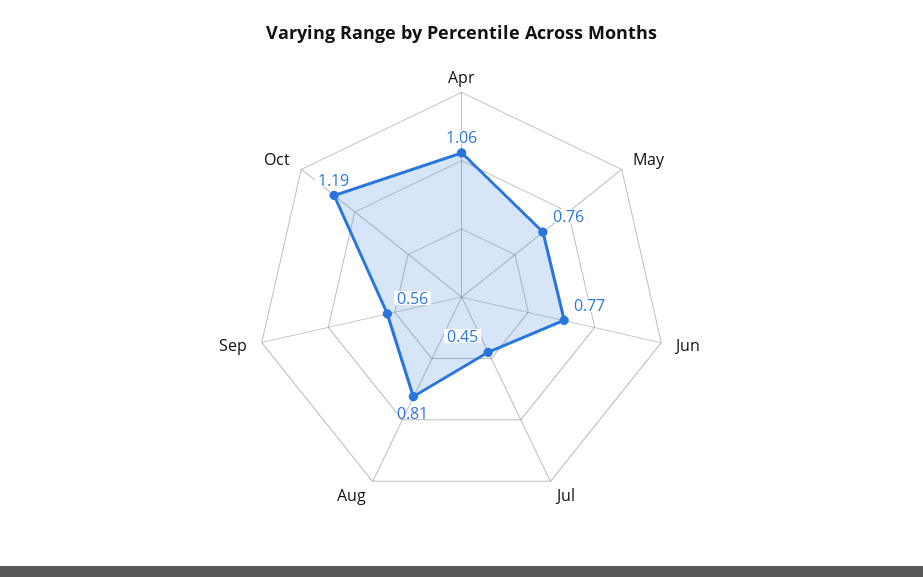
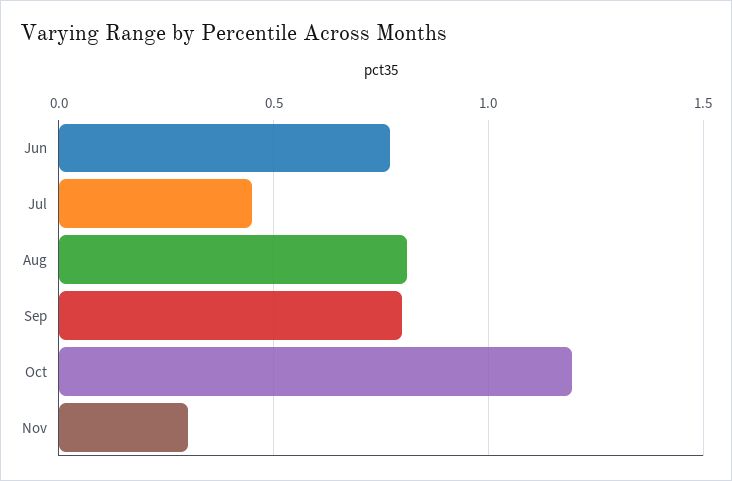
Apr: 1.06 -> none
May: 0.76 -> none
Sep: 0.56 -> 0.8
Nov: none -> 0.3

